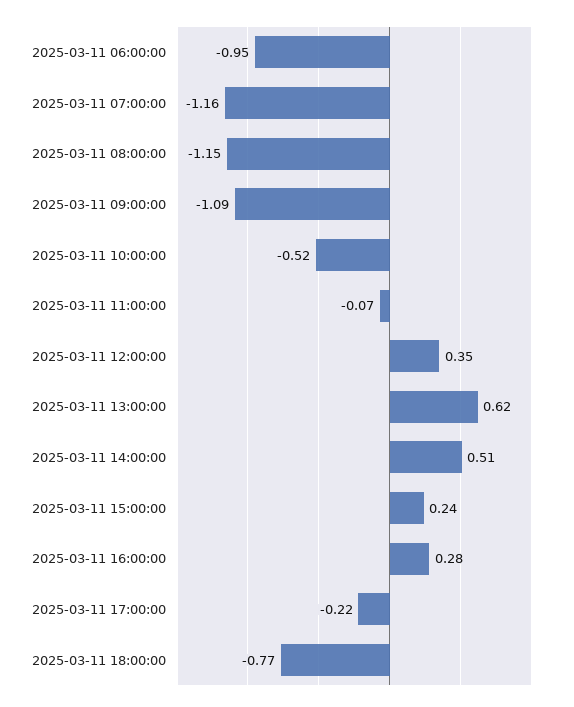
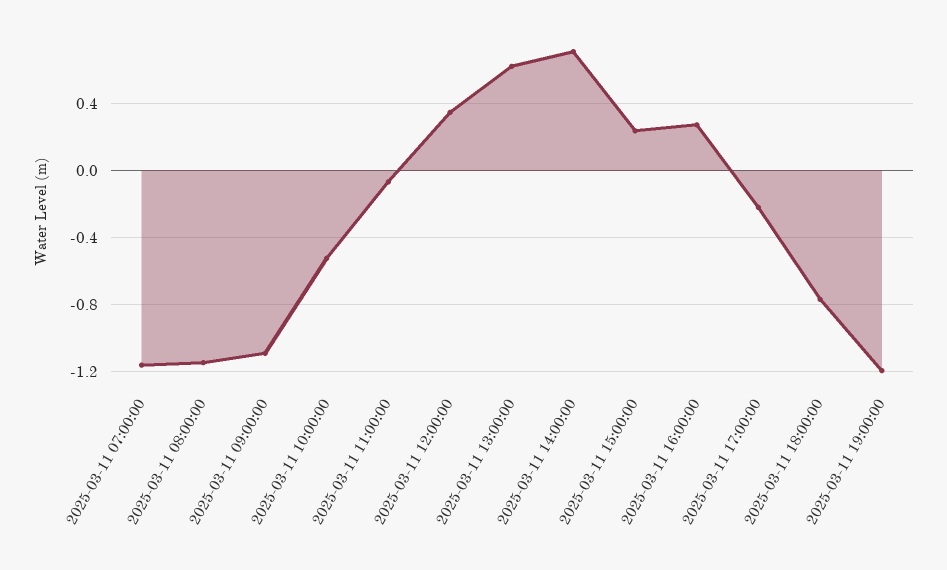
2025-03-11 06:00:00: -0.95 -> none
2025-03-11 14:00:00: 0.51 -> 0.7
2025-03-11 19:00:00: none -> -1.2

